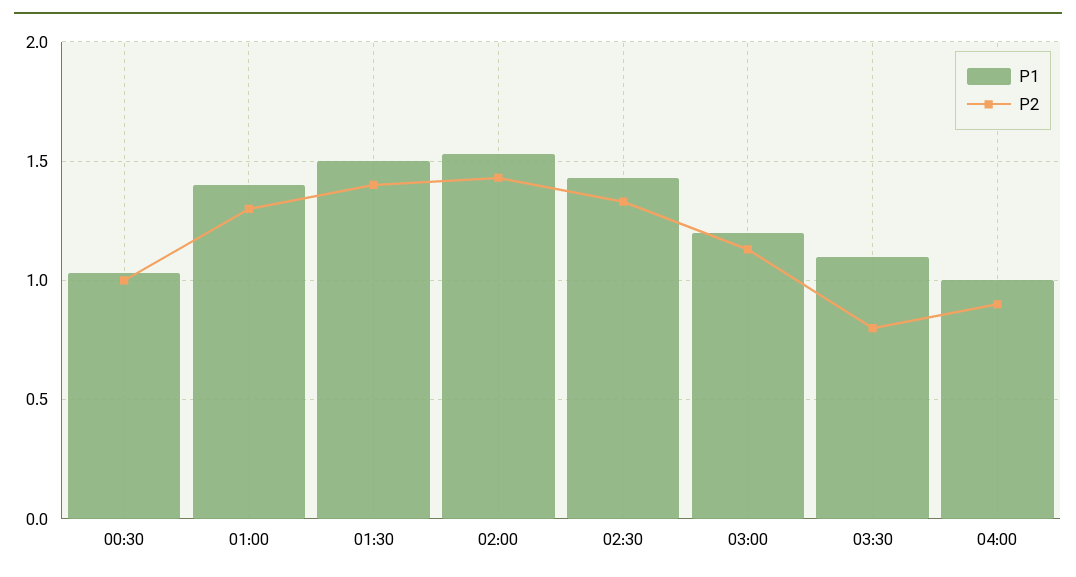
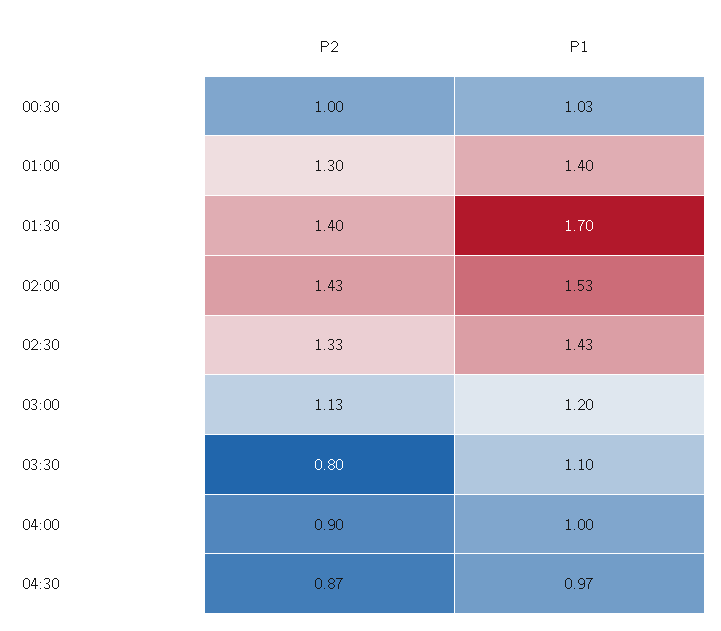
P1, 01:30: 1.5 -> 1.7
P2, 04:30: none -> 0.87
P1, 04:30: none -> 0.97

